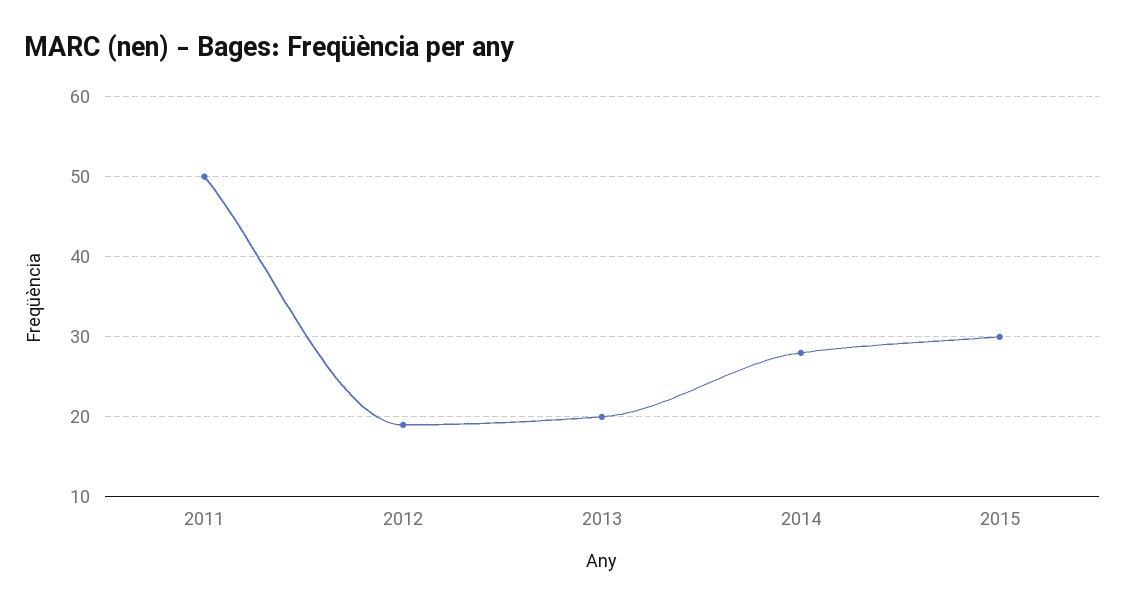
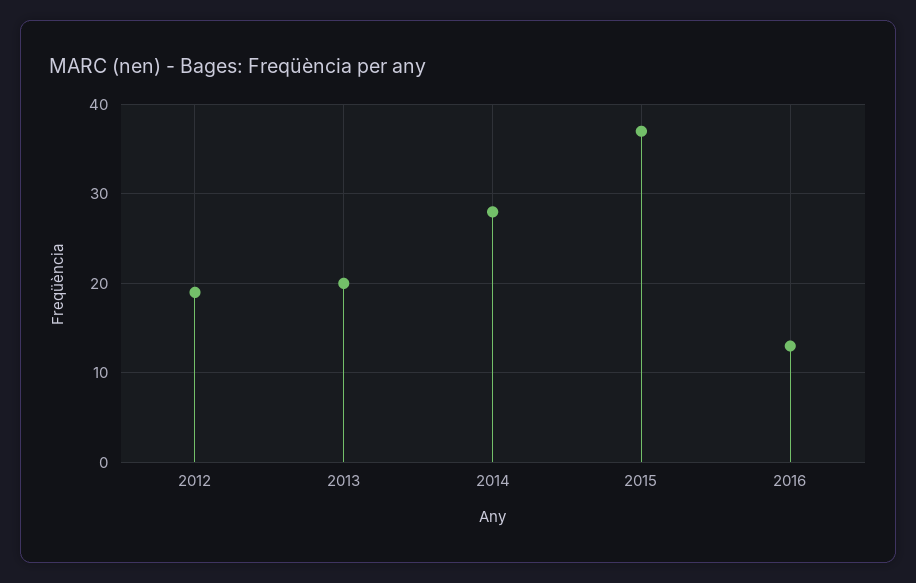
2011: 50 -> none
2015: 30 -> 37
2016: none -> 13

